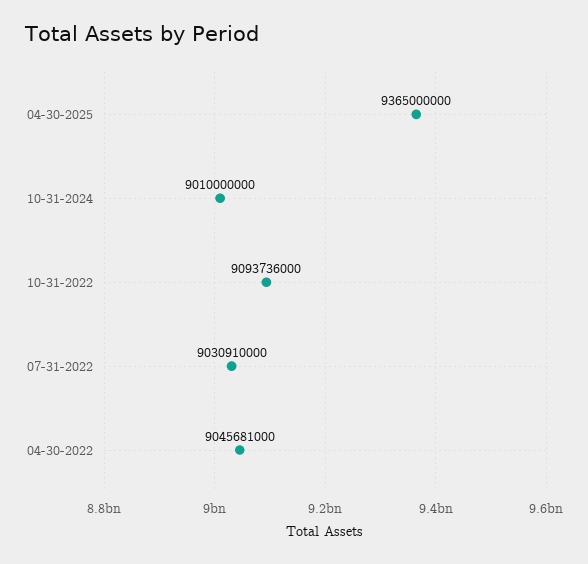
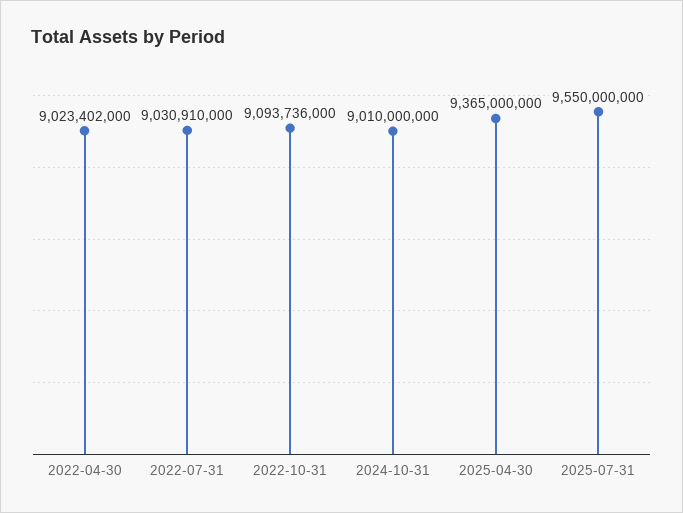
04-30-2022: 9045681000 -> 9023402000
2025-07-31: none -> 9550000000

